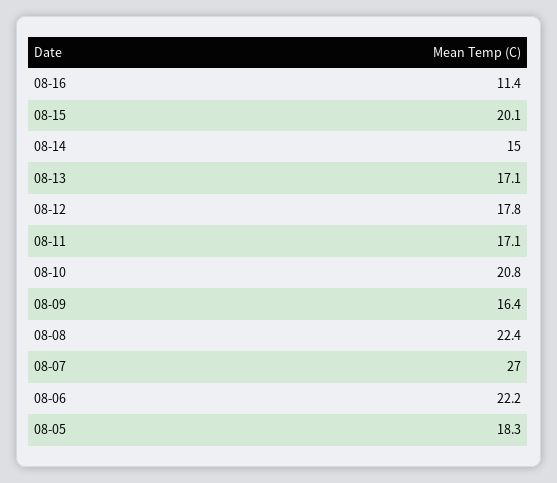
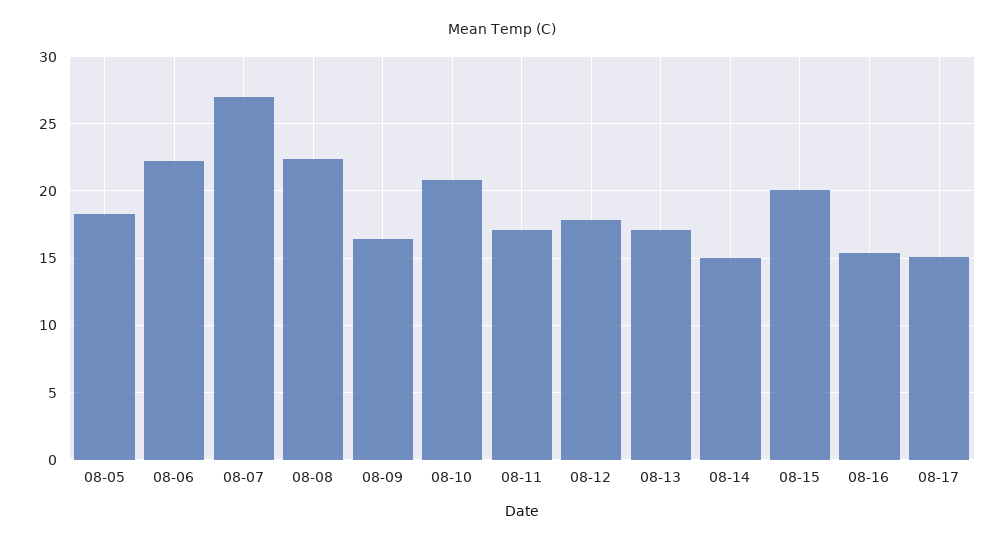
08-16: 11.4 -> 15.5
08-17: none -> 15

